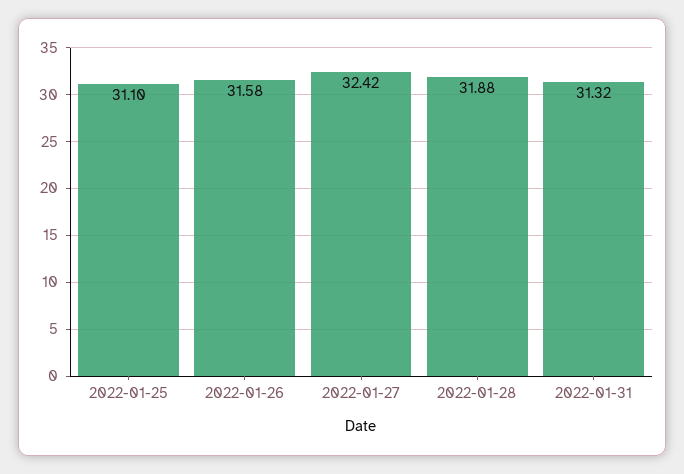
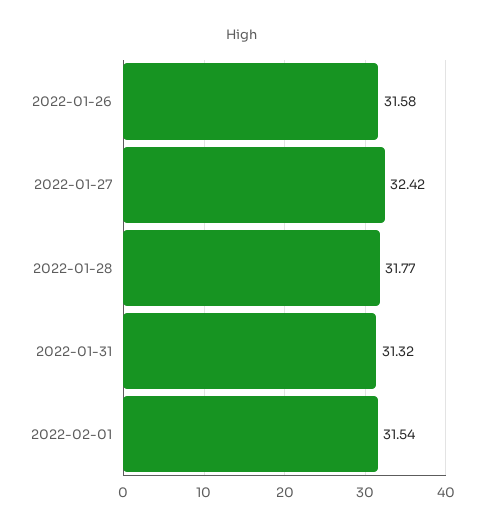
2022-01-25: 31.1 -> none
2022-01-28: 31.88 -> 31.77
2022-02-01: none -> 31.54

